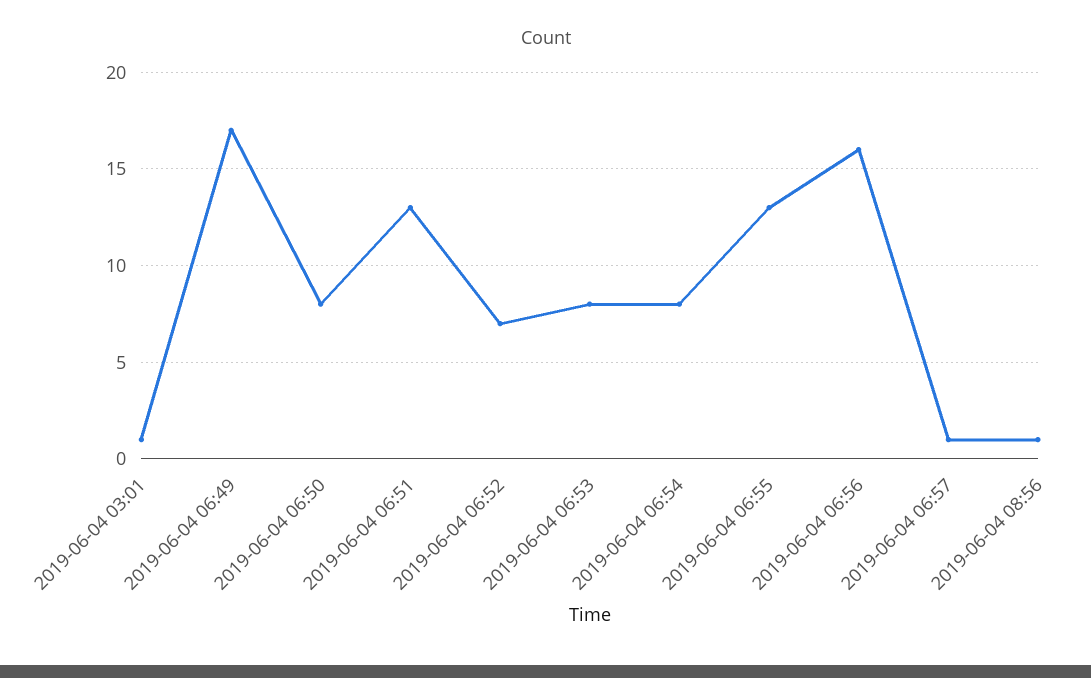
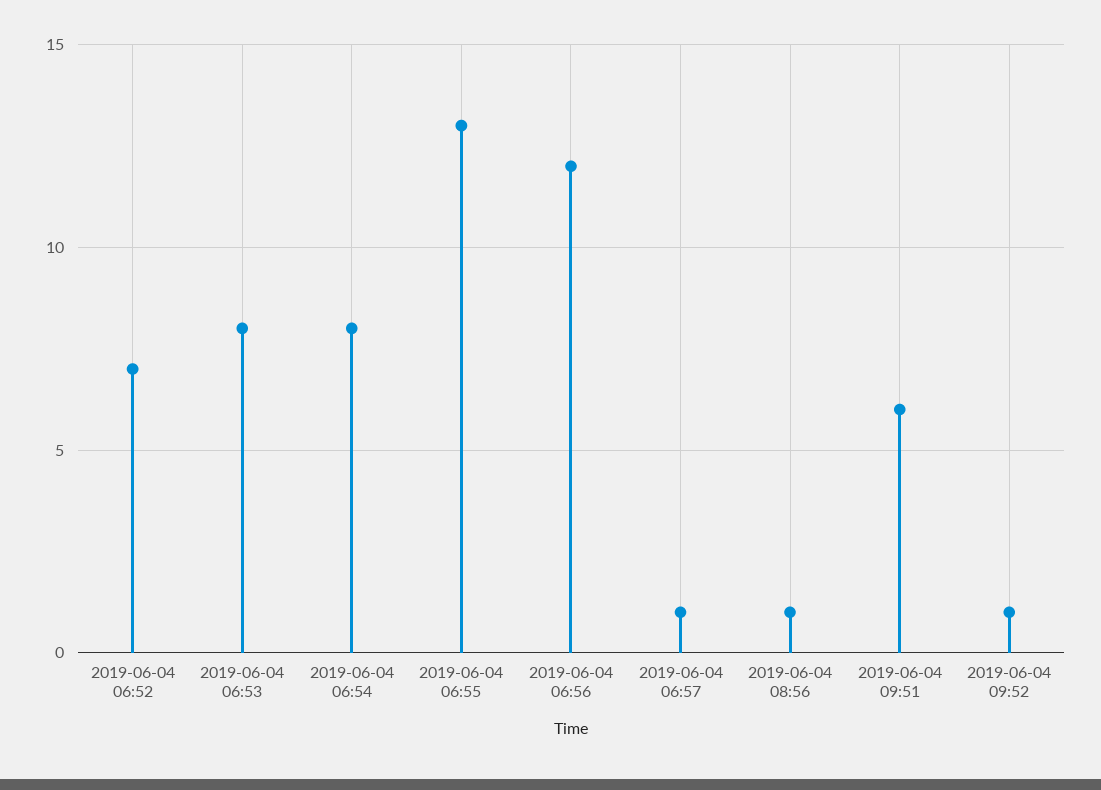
2019-06-04 03:01: 1 -> none
2019-06-04 06:49: 17 -> none
2019-06-04 06:50: 8 -> none
2019-06-04 06:51: 13 -> none
2019-06-04 06:56: 16 -> 12
2019-06-04 09:51: none -> 6
2019-06-04 09:52: none -> 1

